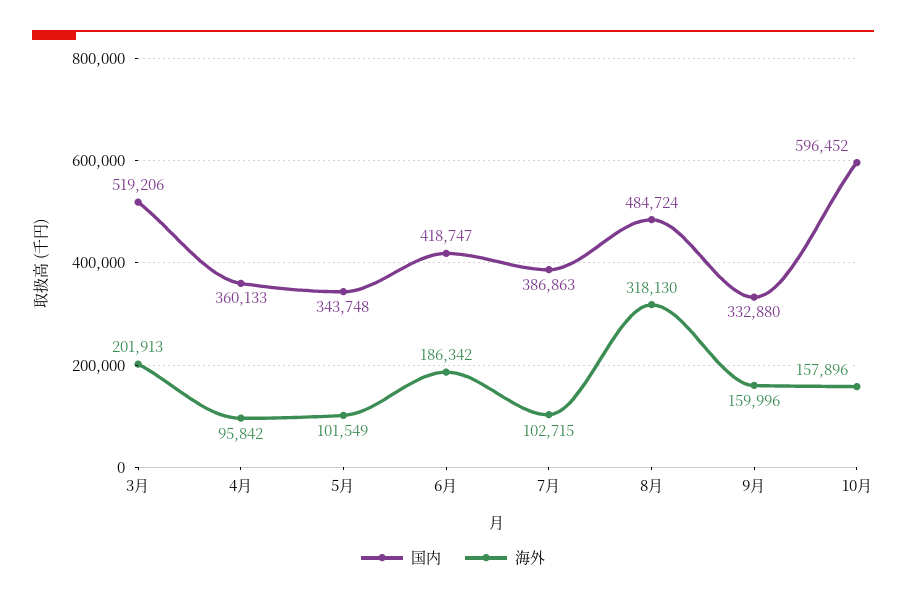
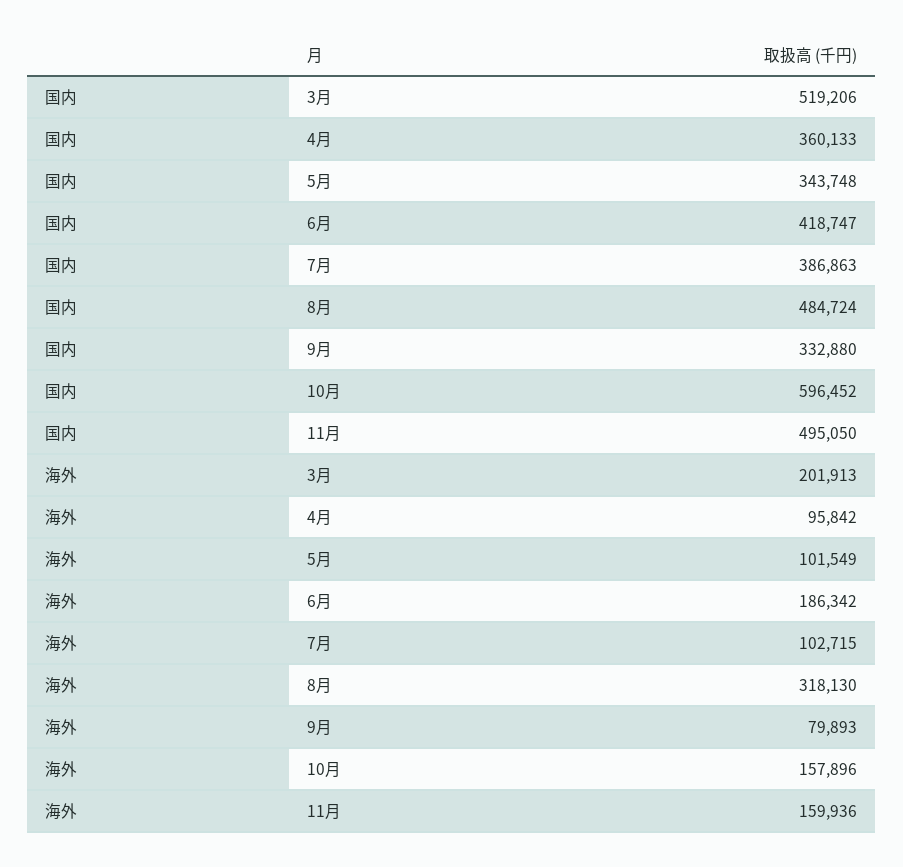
海外, 9月: 159996 -> 79893
国内, 11月: none -> 495050
海外, 11月: none -> 159936

